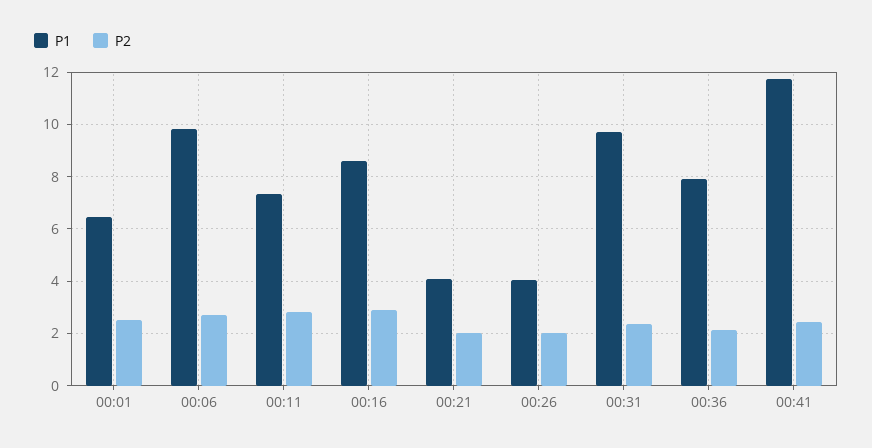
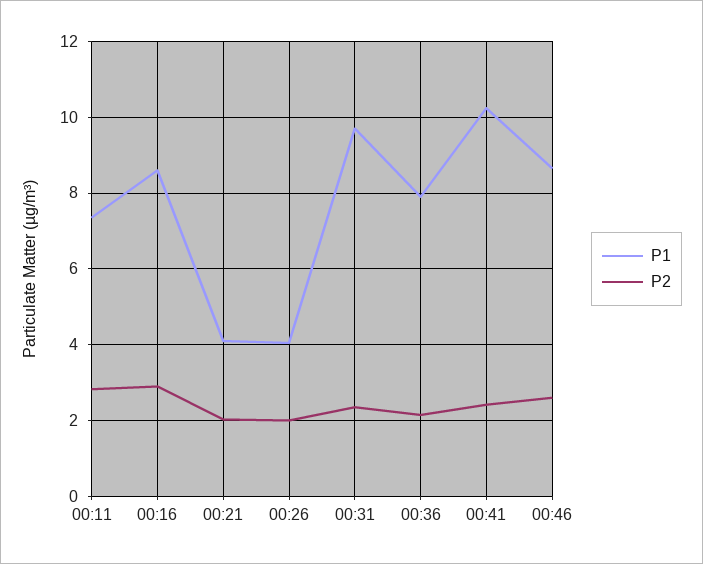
P1, 00:01: 6.5 -> none
P2, 00:01: 2.5 -> none
P1, 00:06: 9.75 -> none
P2, 00:06: 2.75 -> none
P1, 00:41: 11.75 -> 10.2
P1, 00:46: none -> 8.6
P2, 00:46: none -> 2.6

